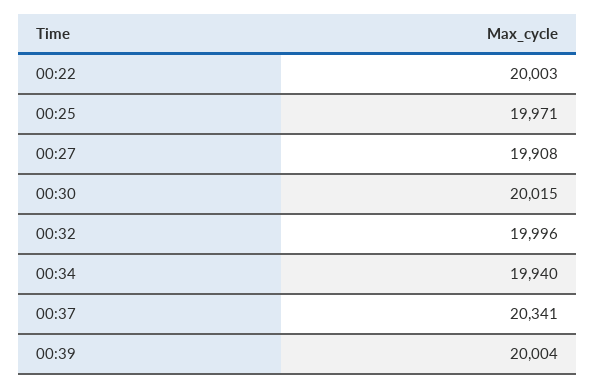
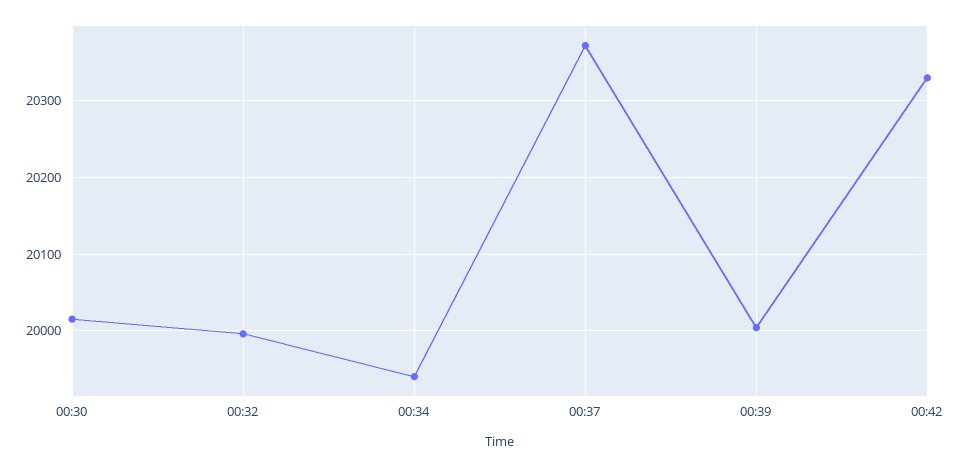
00:22: 20003 -> none
00:25: 19971 -> none
00:27: 19908 -> none
00:37: 20341 -> 20370
00:42: none -> 20330

